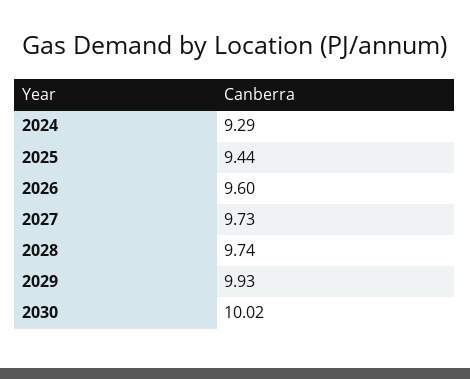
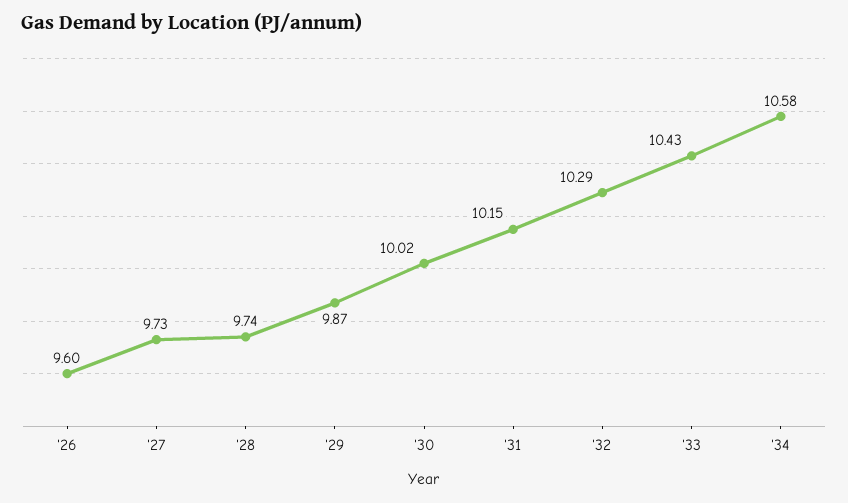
2024: 9.29 -> none
2025: 9.44 -> none
2029: 9.93 -> 9.87
'31: none -> 10.15
'32: none -> 10.29
'33: none -> 10.43
'34: none -> 10.58

